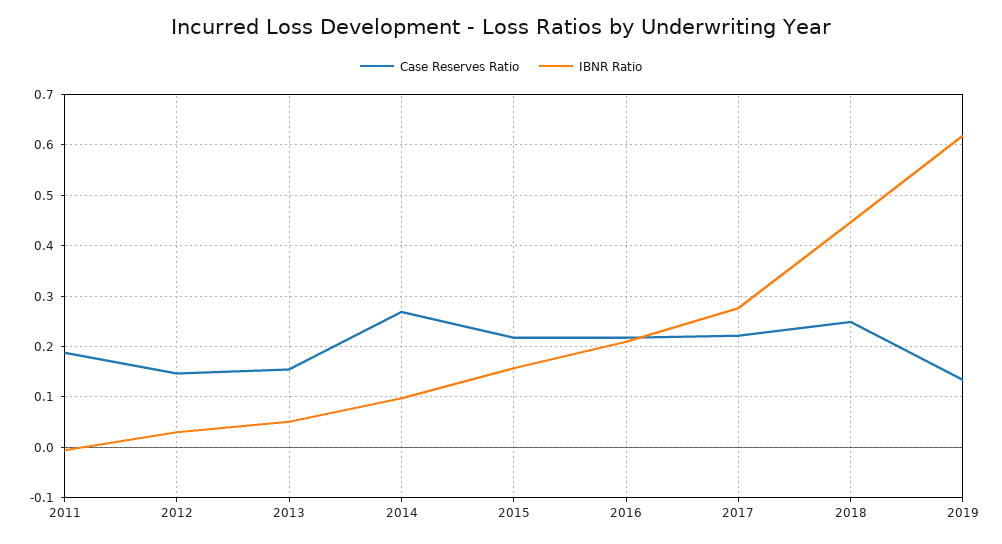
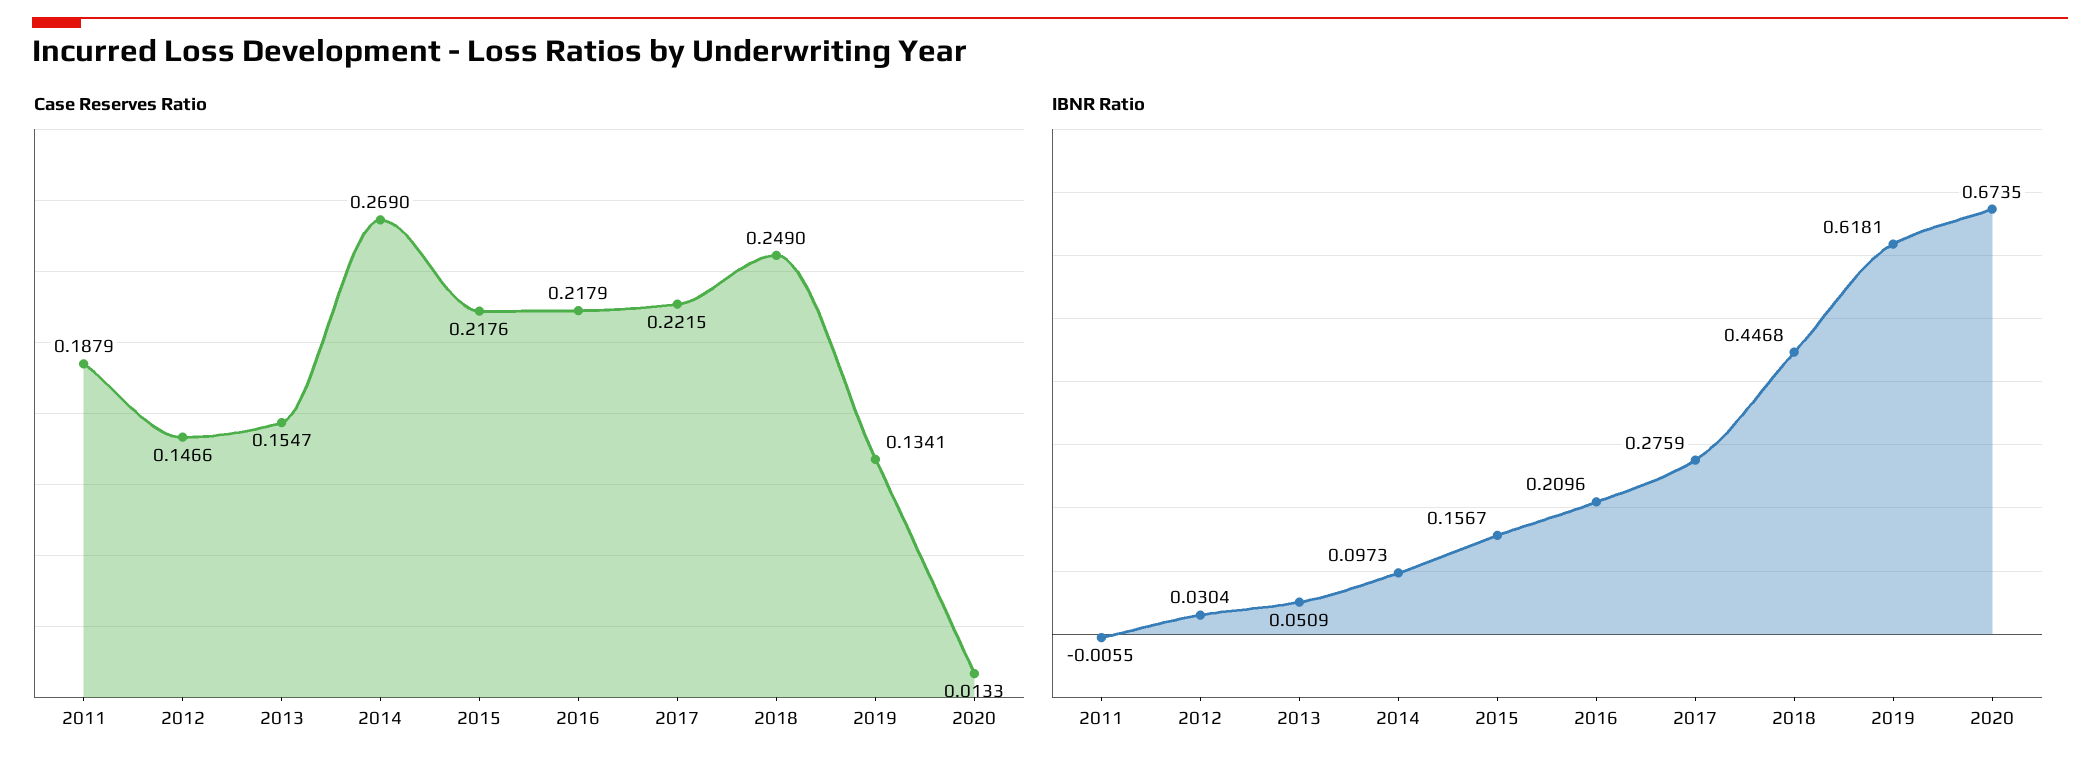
Case Reserves Ratio, 2020: none -> 0.0133
IBNR Ratio, 2020: none -> 0.6735

